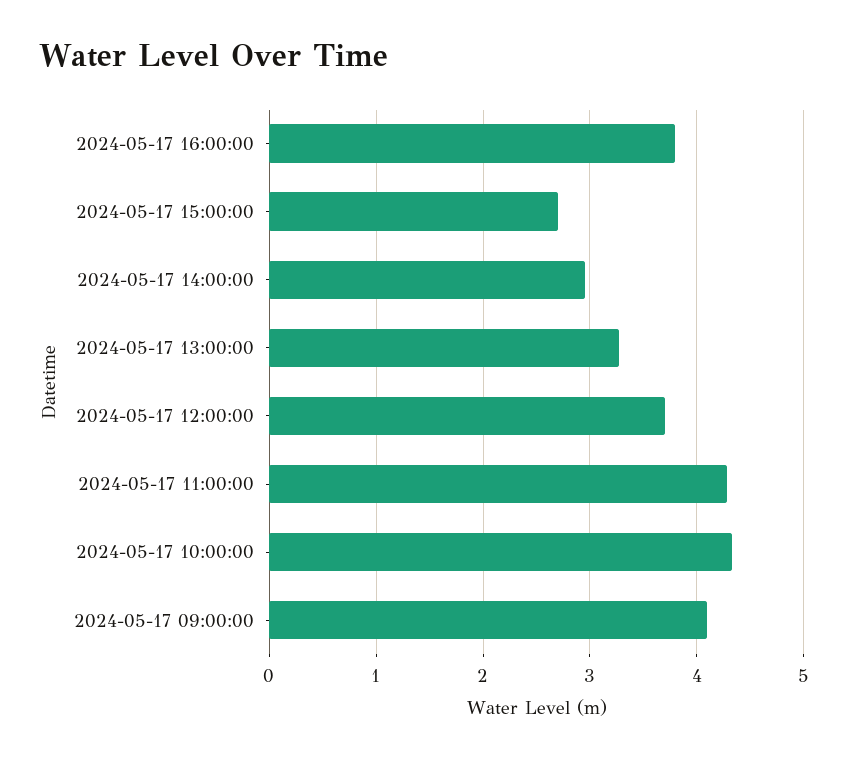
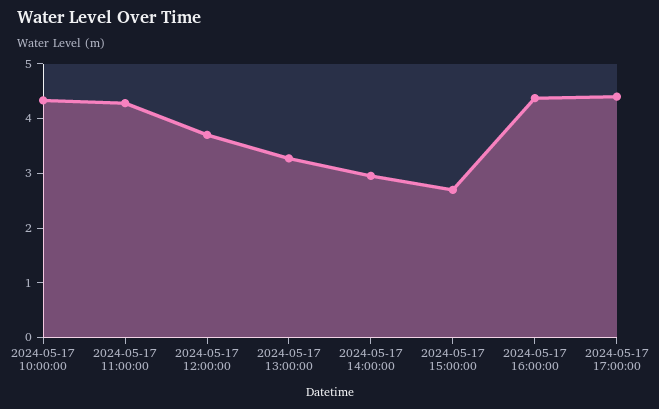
2024-05-17 16:00:00: 3.8 -> 4.4
2024-05-17 09:00:00: 4.1 -> none
2024-05-17 17:00:00: none -> 4.4

